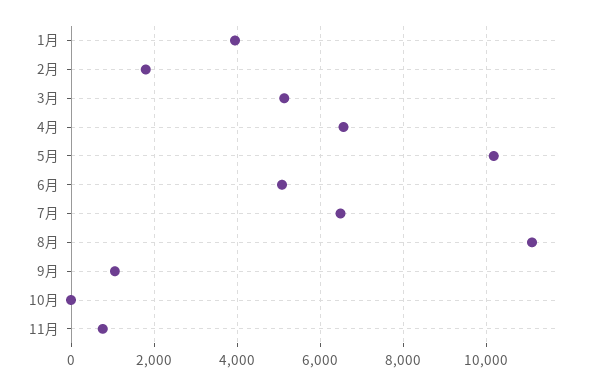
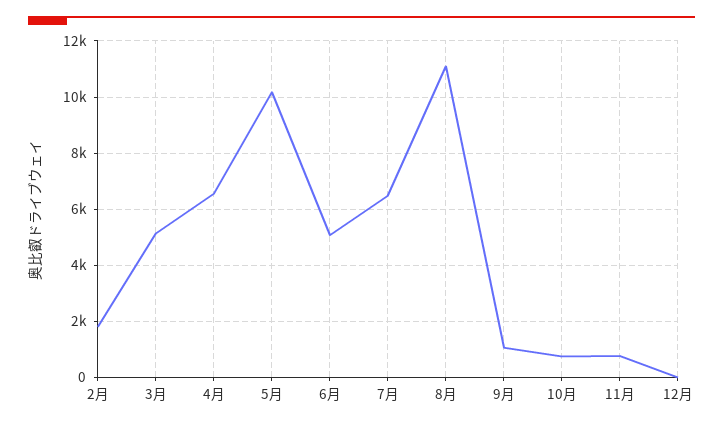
1月: 4000 -> none
10月: 0 -> 750
12月: none -> 0

